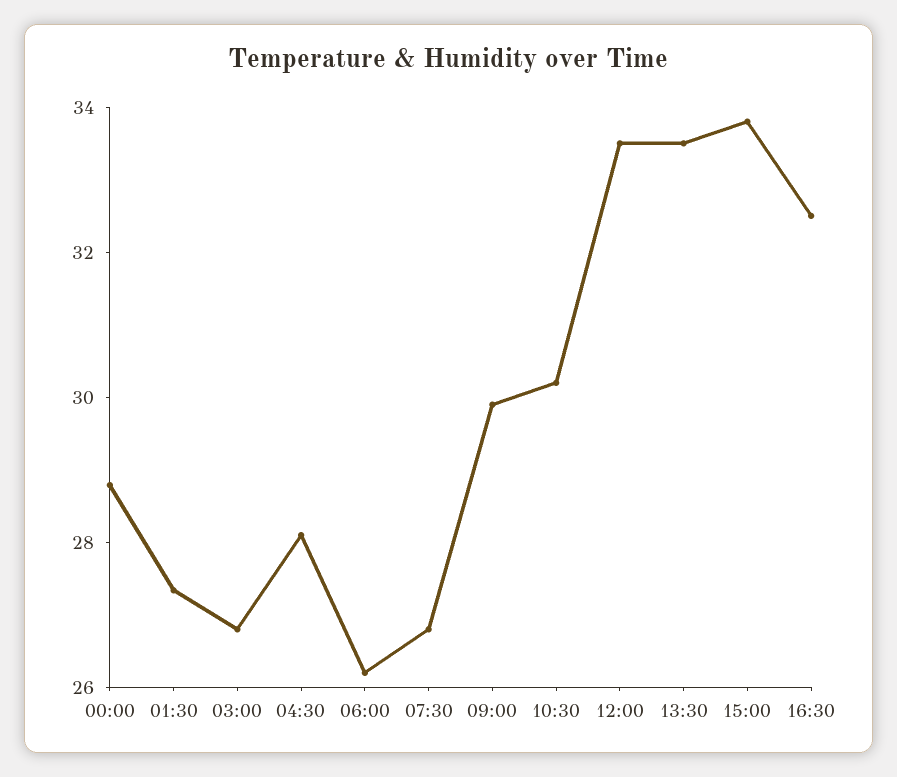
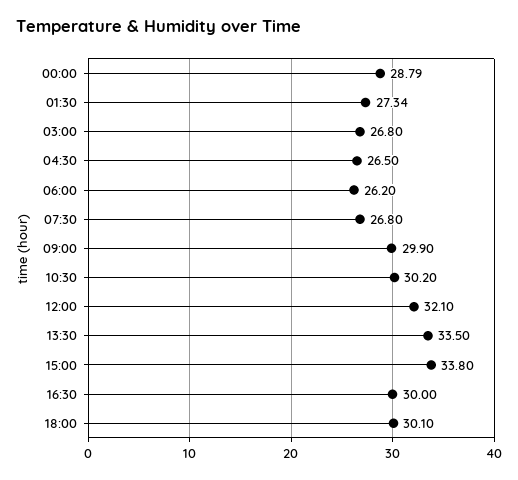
04:30: 28 -> 26.5
12:00: 33.5 -> 32.1
16:30: 32.5 -> 30
18:00: none -> 30.1

